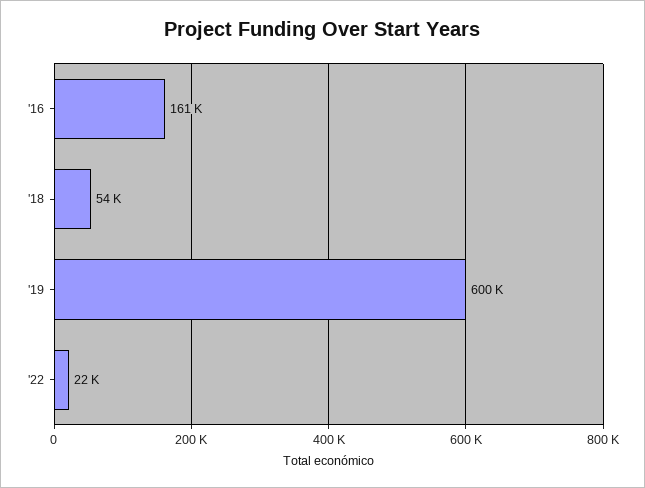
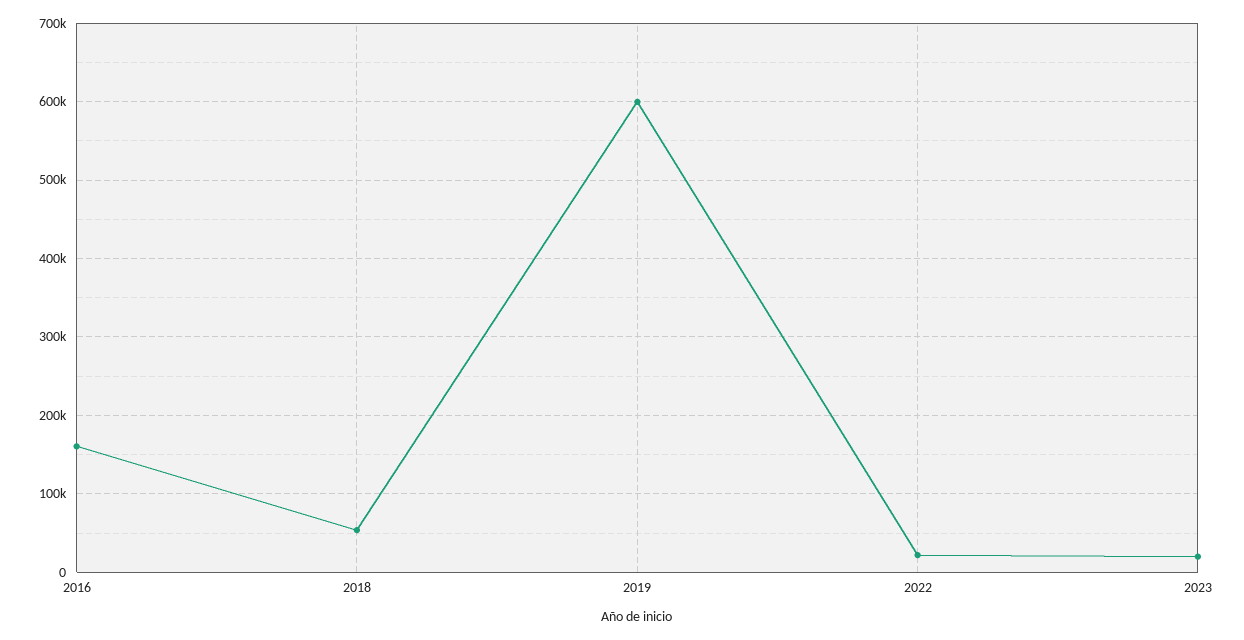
2023: none -> 20000

